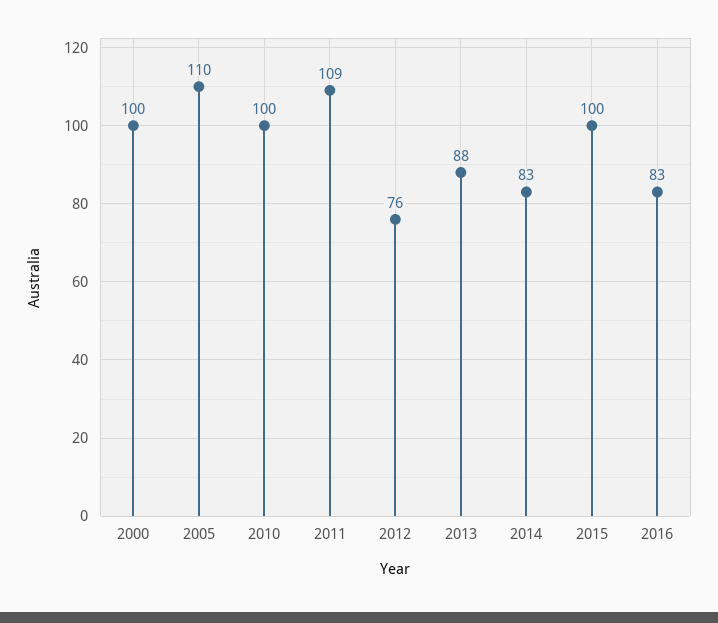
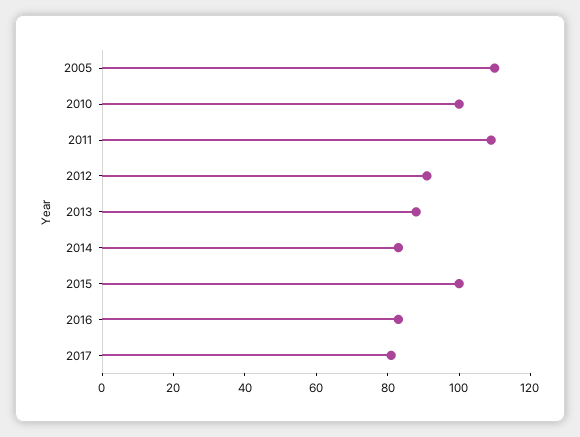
2000: 100 -> none
2012: 76 -> 90
2017: none -> 80

